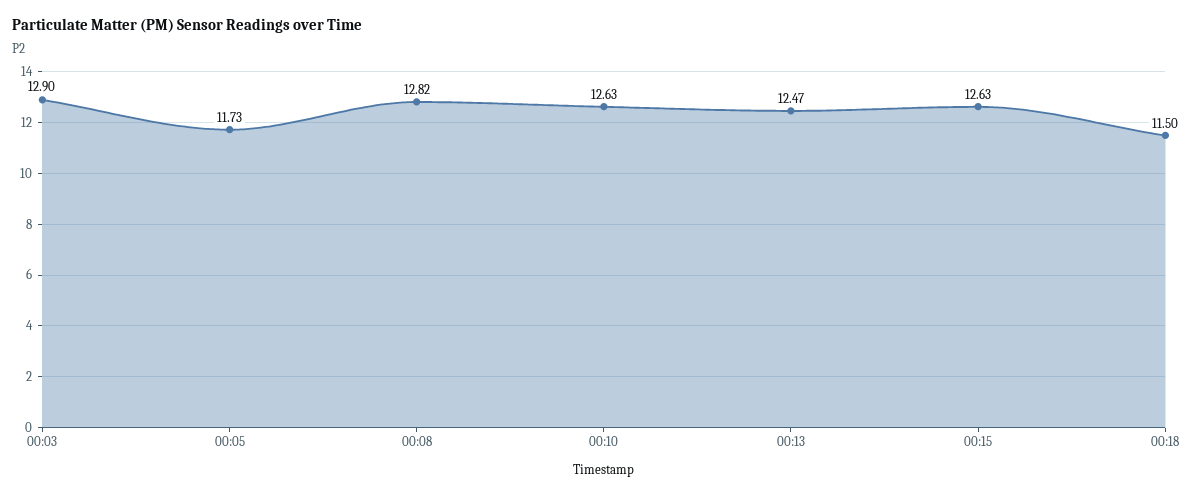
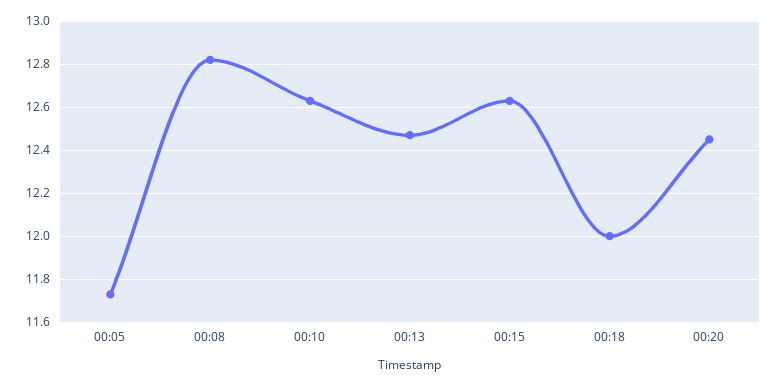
00:03: 12.9 -> none
00:18: 11.5 -> 12
00:20: none -> 12.45

